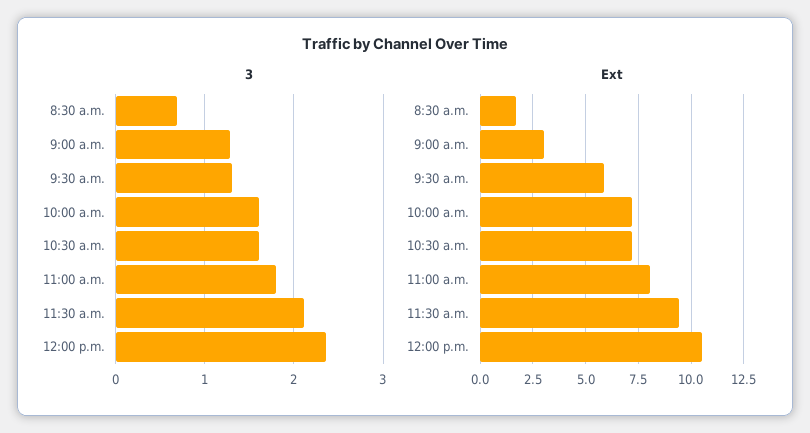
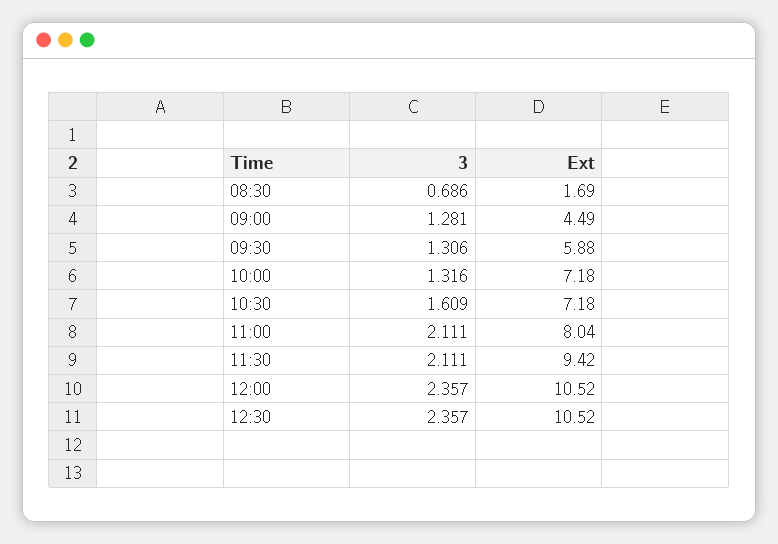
3, 10:00 a.m.: 1.6 -> 1.316
3, 11:00 a.m.: 1.8 -> 2.111
Ext, 9:00 a.m.: 3 -> 4.49
3, 12:30: none -> 2.357
Ext, 12:30: none -> 10.52

